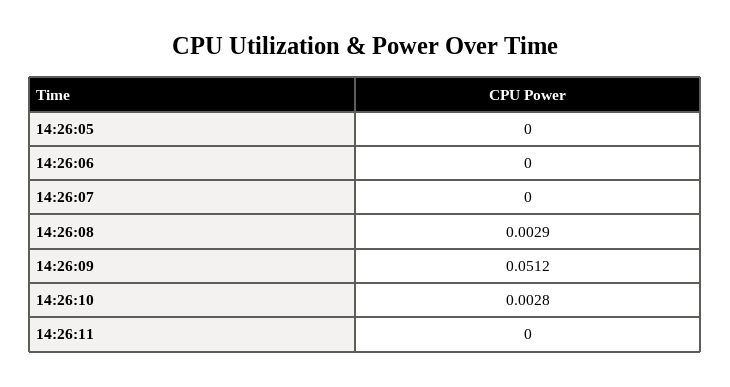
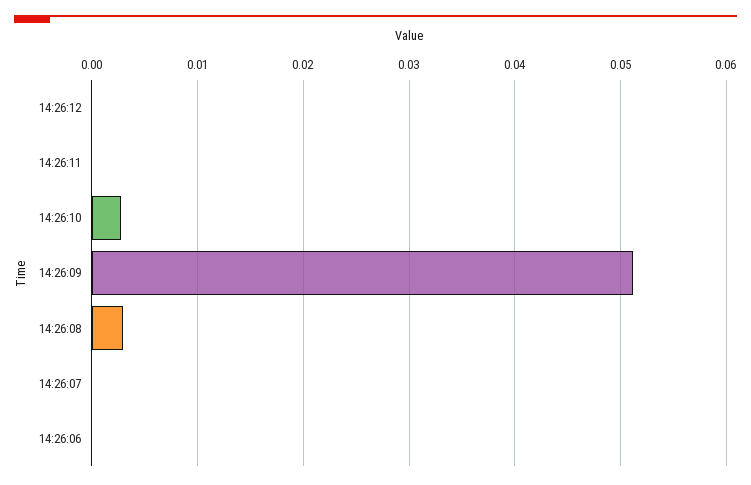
14:26:05: 0 -> none
14:26:12: none -> 0

